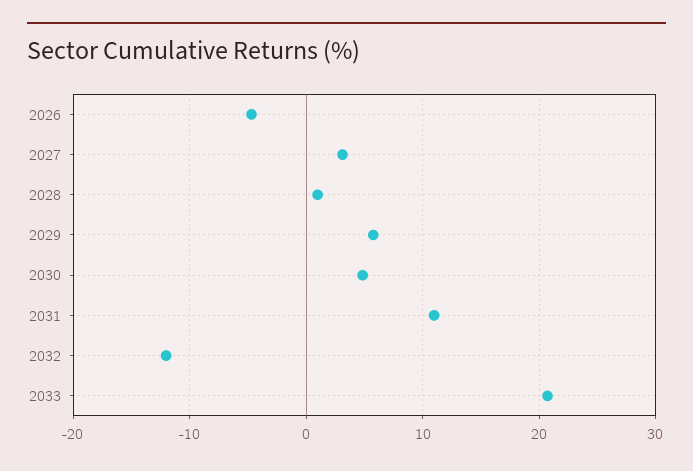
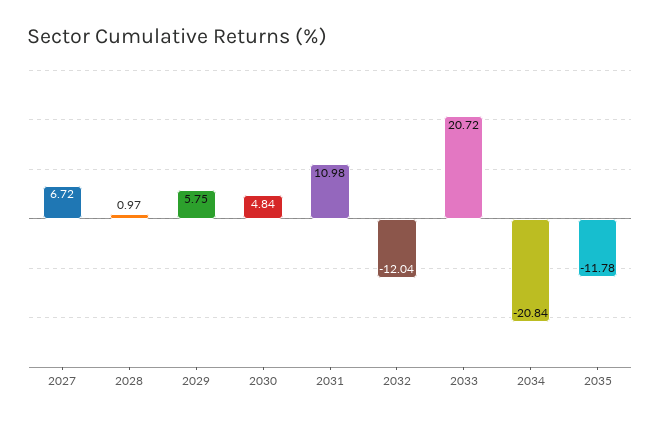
2026: -5 -> none
2027: 3 -> 6.72
2034: none -> -20.84
2035: none -> -11.78

